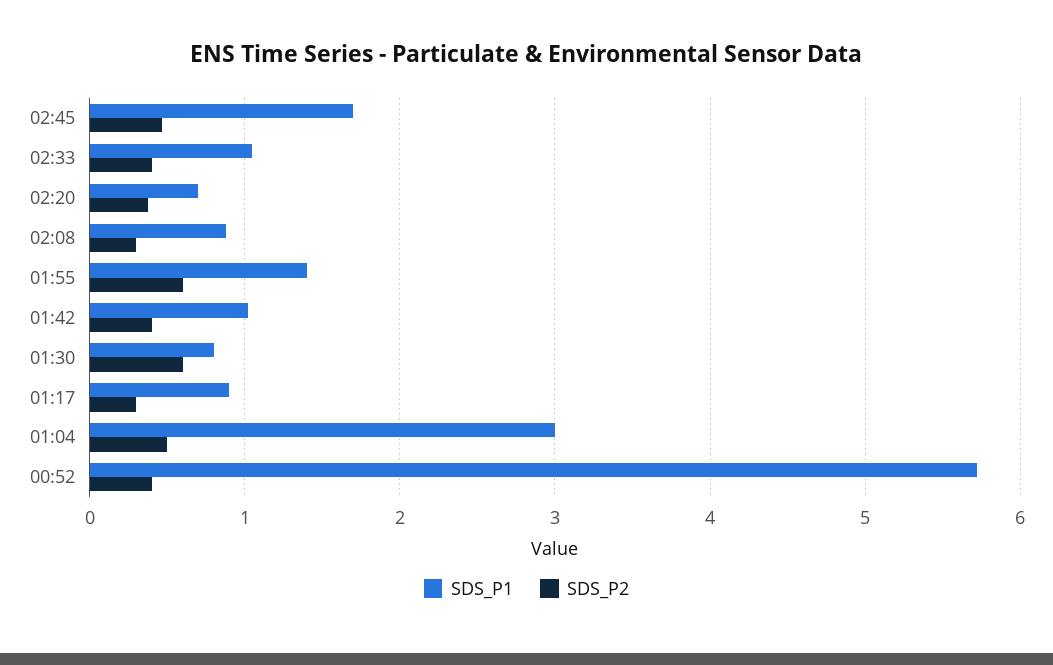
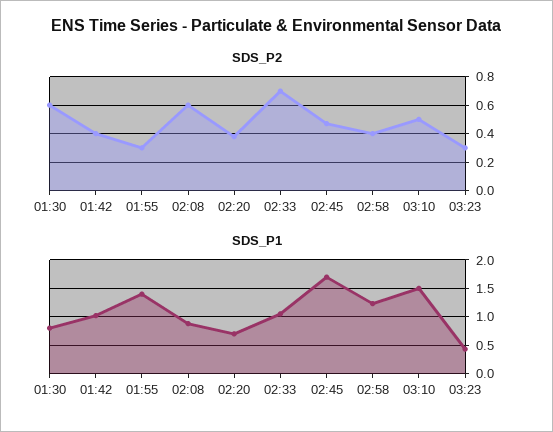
SDS_P2, 02:33: 0.4 -> 0.7
SDS_P2, 02:08: 0.3 -> 0.6
SDS_P2, 01:55: 0.6 -> 0.3
SDS_P1, 01:17: 0.9 -> none
SDS_P2, 01:17: 0.3 -> none
SDS_P1, 01:04: 3 -> none
SDS_P2, 01:04: 0.5 -> none
SDS_P1, 00:52: 5.7 -> none
SDS_P2, 00:52: 0.4 -> none
SDS_P2, 02:58: none -> 0.4
SDS_P2, 03:10: none -> 0.5
SDS_P2, 03:23: none -> 0.3
SDS_P1, 02:58: none -> 1.25
SDS_P1, 03:10: none -> 1.5
SDS_P1, 03:23: none -> 0.5

